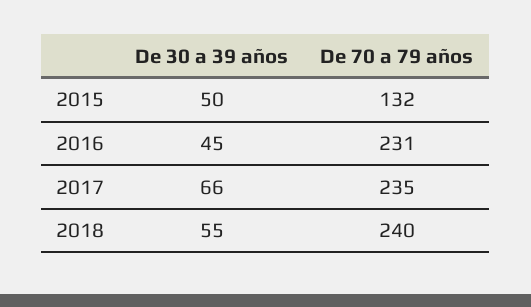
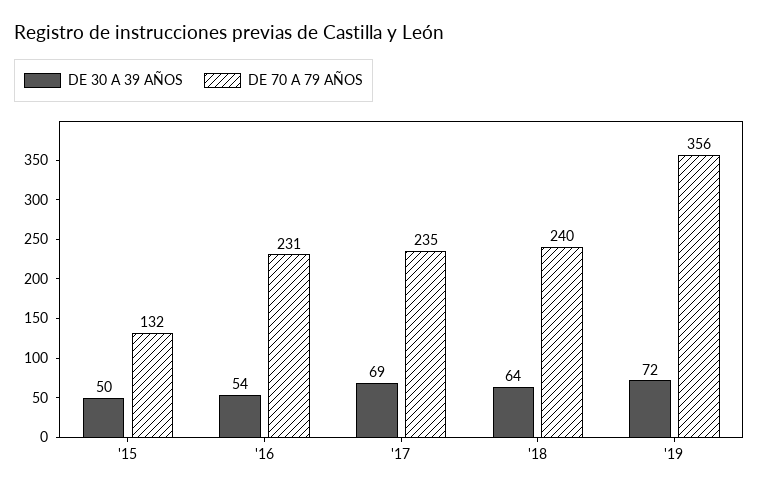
De 30 a 39 años, 2016: 45 -> 54
De 30 a 39 años, 2017: 66 -> 69
De 30 a 39 años, 2018: 55 -> 64
De 30 a 39 años, '19: none -> 72
De 70 a 79 años, '19: none -> 356

